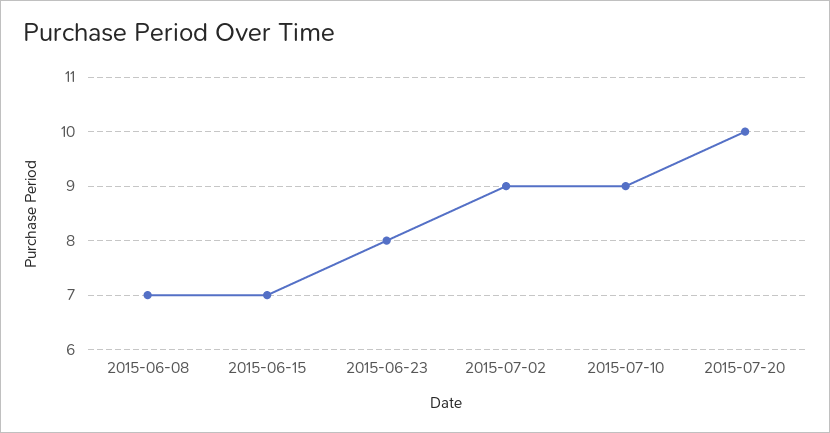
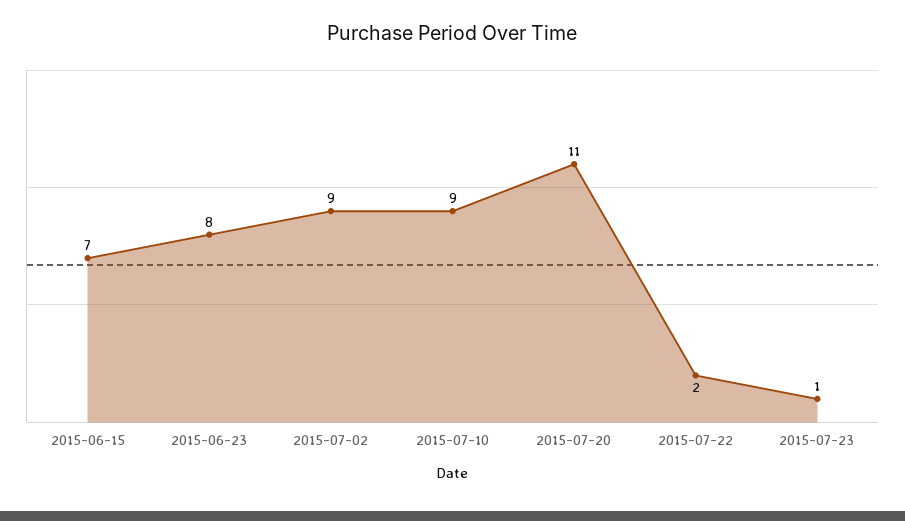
2015-06-08: 7 -> none
2015-07-20: 10 -> 11
2015-07-22: none -> 2
2015-07-23: none -> 1

